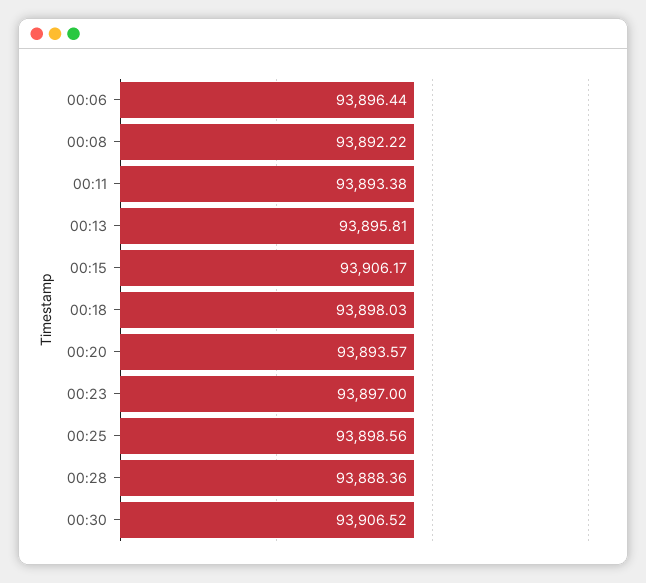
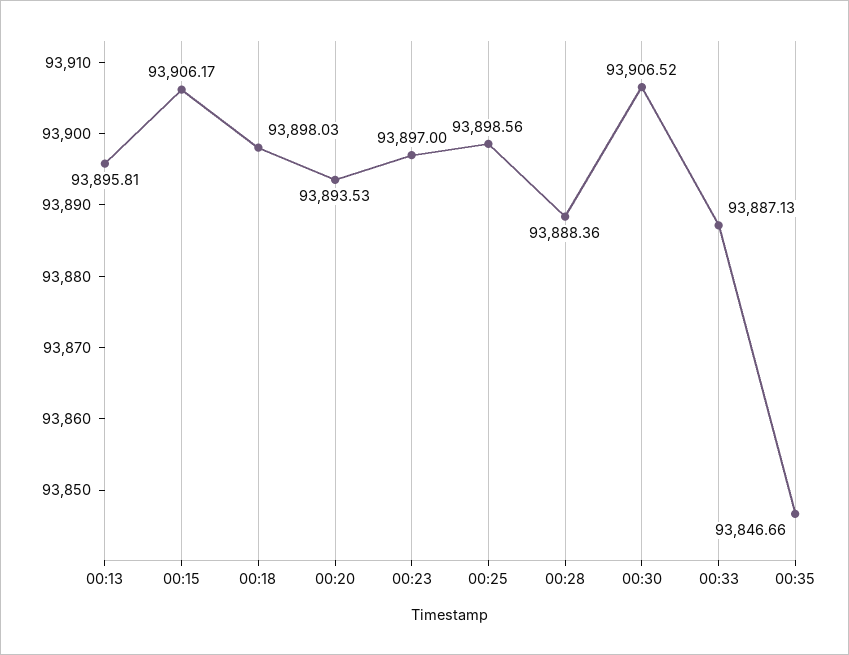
00:06: 93896.44 -> none
00:08: 93892.22 -> none
00:11: 93893.38 -> none
00:20: 93893.57 -> 93893.53
00:33: none -> 93887.13
00:35: none -> 93846.66

